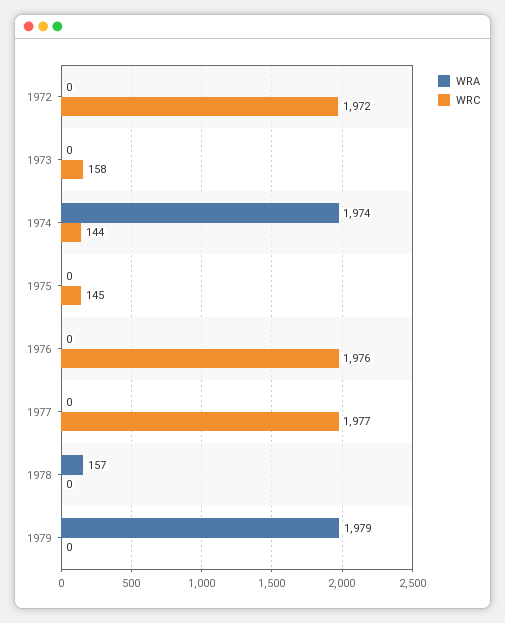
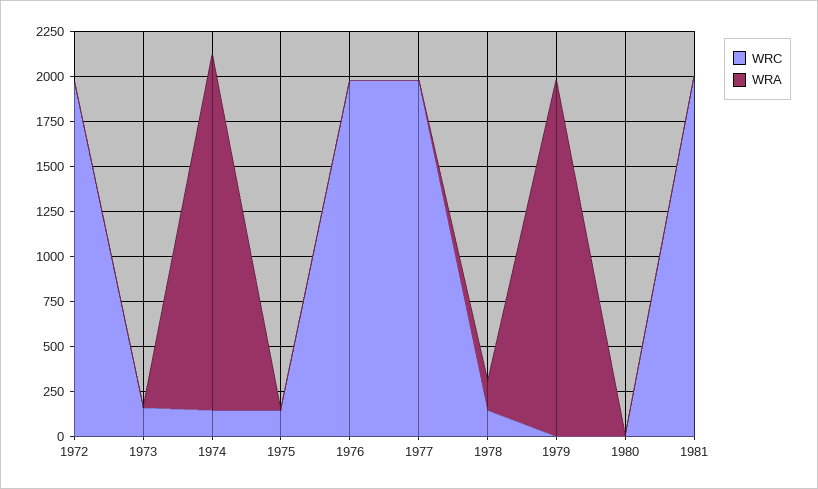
WRC, 1978: 0 -> 150
WRC, 1980: none -> 0
WRA, 1980: none -> 0
WRC, 1981: none -> 2000
WRA, 1981: none -> 0

